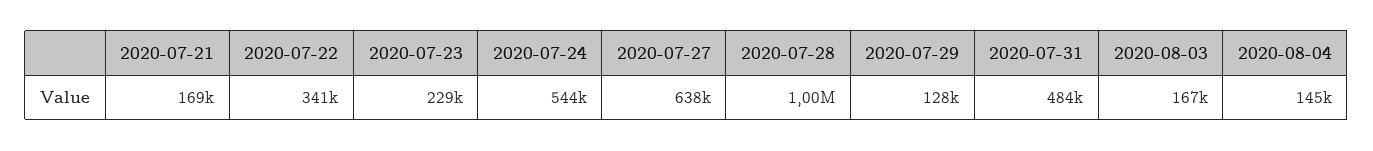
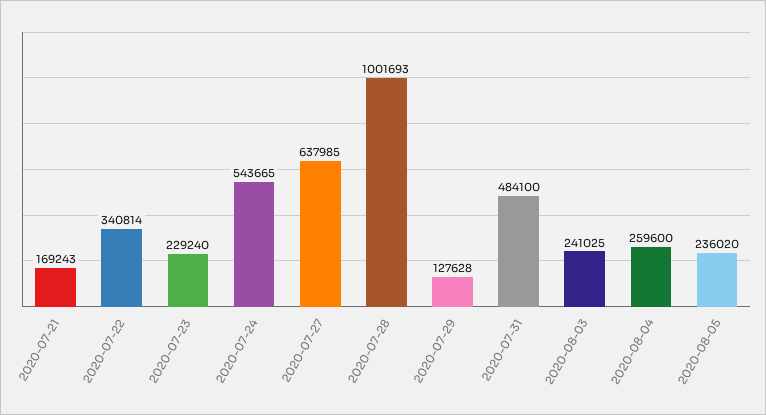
2020-08-03: 167000 -> 241025
2020-08-04: 145000 -> 259600
2020-08-05: none -> 236020

